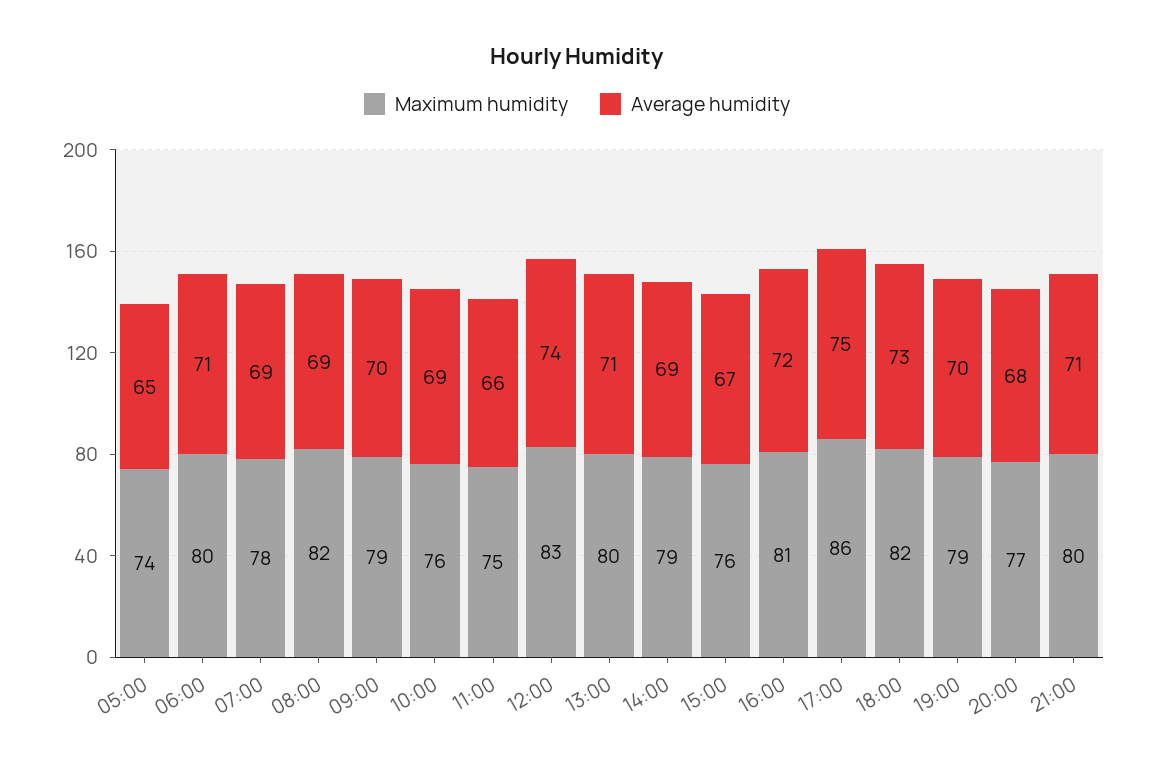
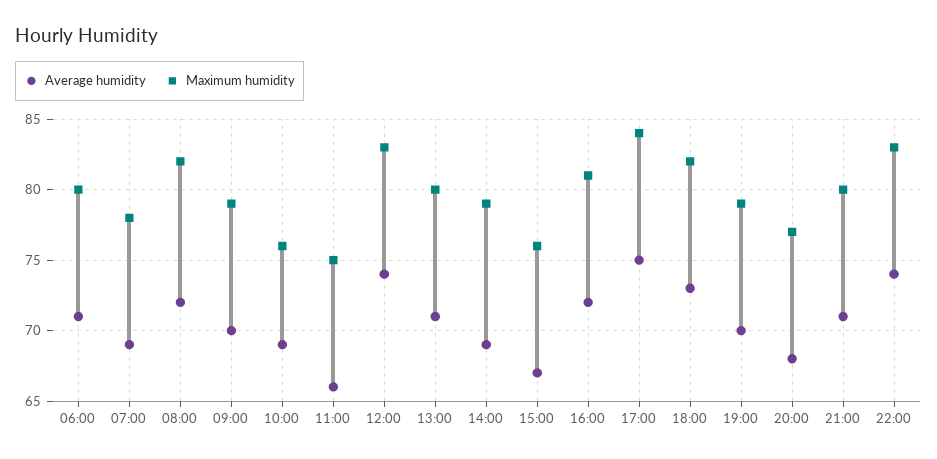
Maximum humidity, 05:00: 74 -> none
Average humidity, 05:00: 65 -> none
Average humidity, 08:00: 69 -> 72
Maximum humidity, 17:00: 86 -> 84
Average humidity, 22:00: none -> 74
Maximum humidity, 22:00: none -> 83

